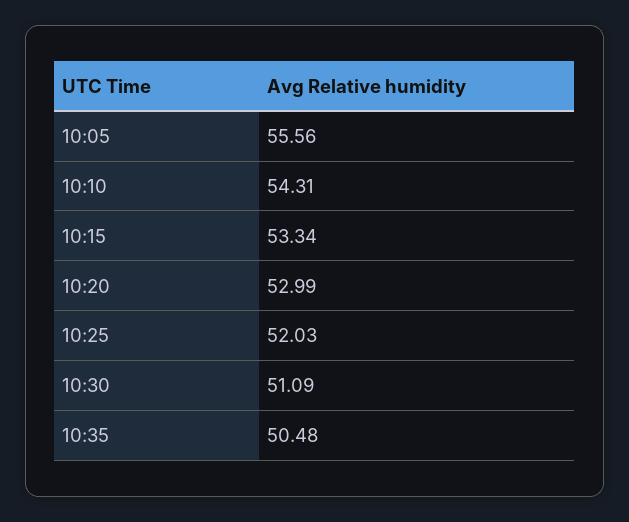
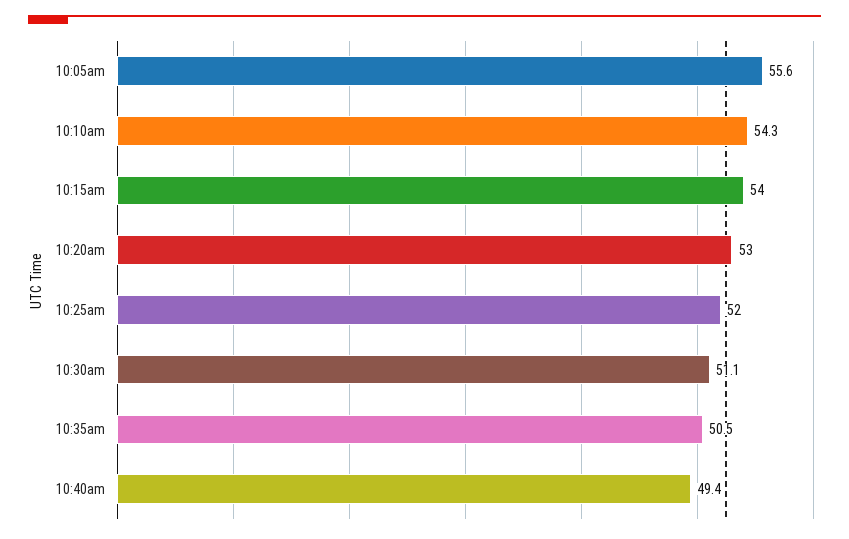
10:15: 53.34 -> 54
10:40am: none -> 49.4

